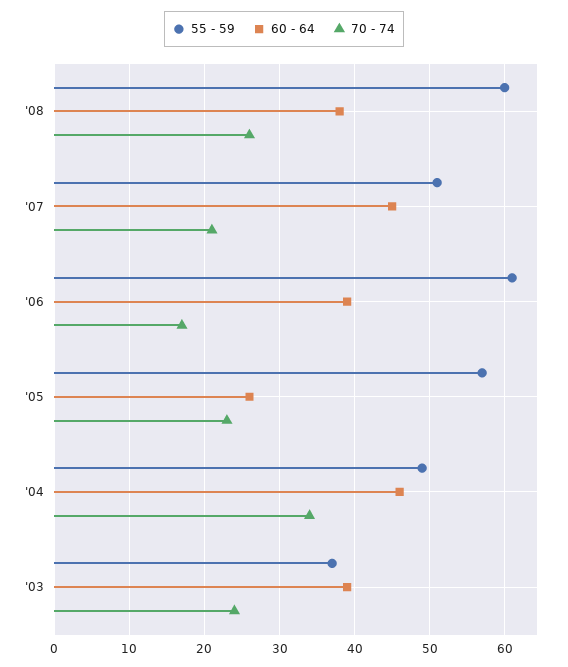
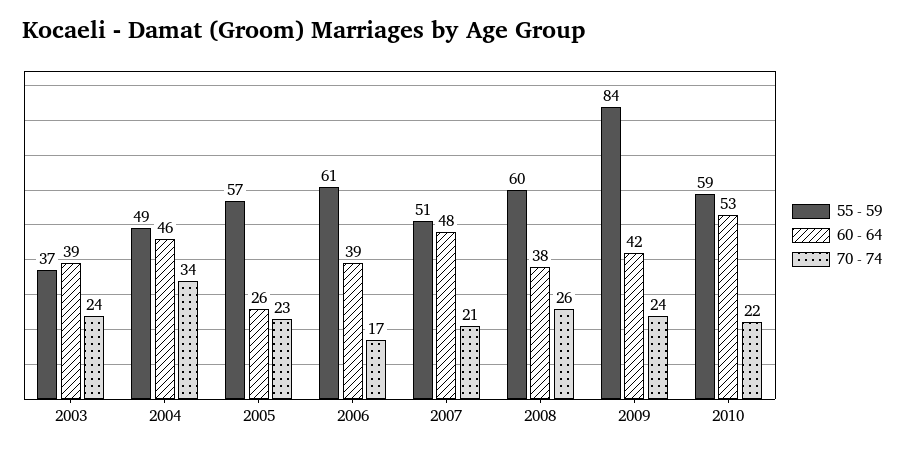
60 - 64, '07: 45 -> 48
55 - 59, 2009: none -> 84
60 - 64, 2009: none -> 42
70 - 74, 2009: none -> 24
55 - 59, 2010: none -> 59
60 - 64, 2010: none -> 53
70 - 74, 2010: none -> 22

